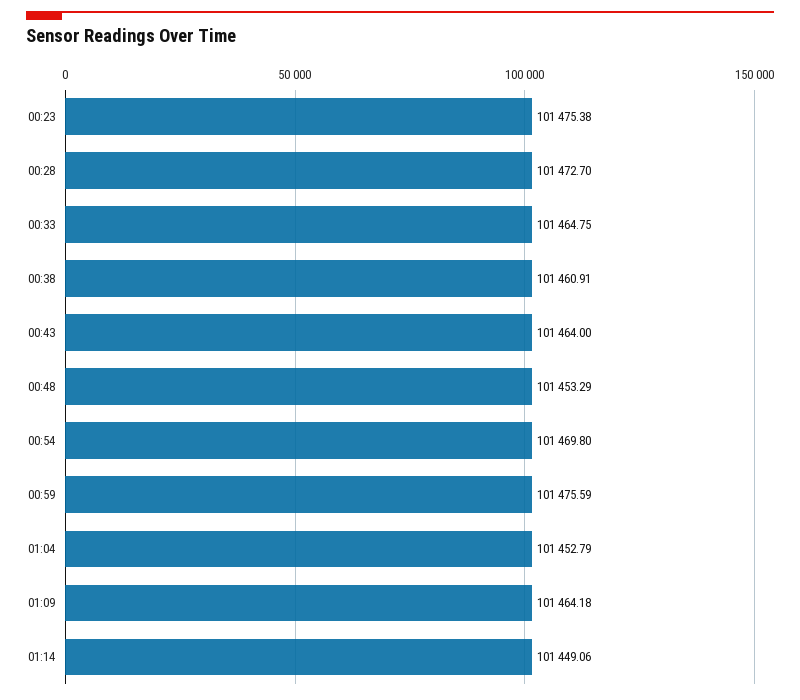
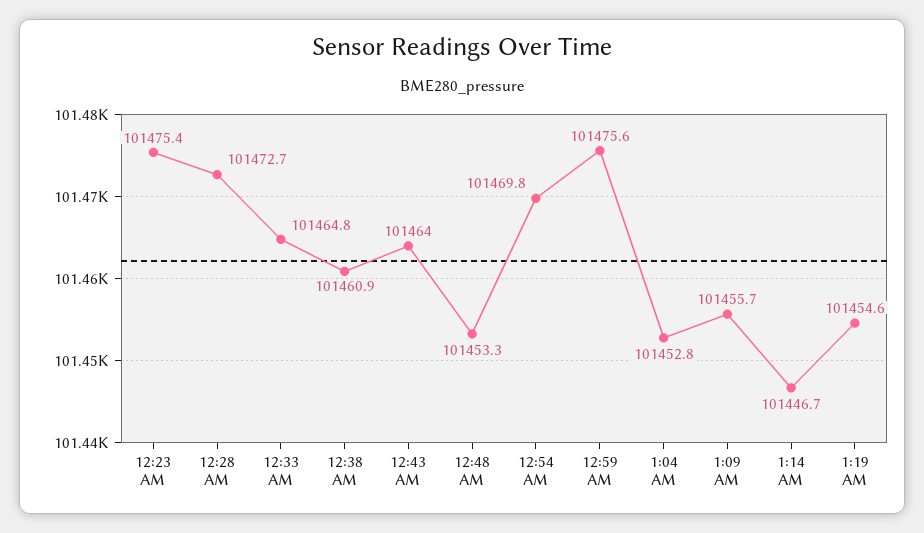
01:09: 101464.18 -> 101455.7
01:14: 101449.06 -> 101446.7
1:19 AM: none -> 101454.6

